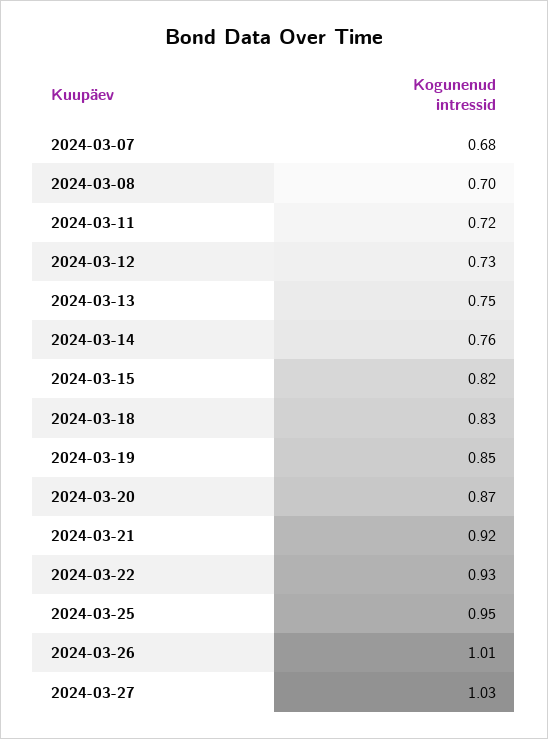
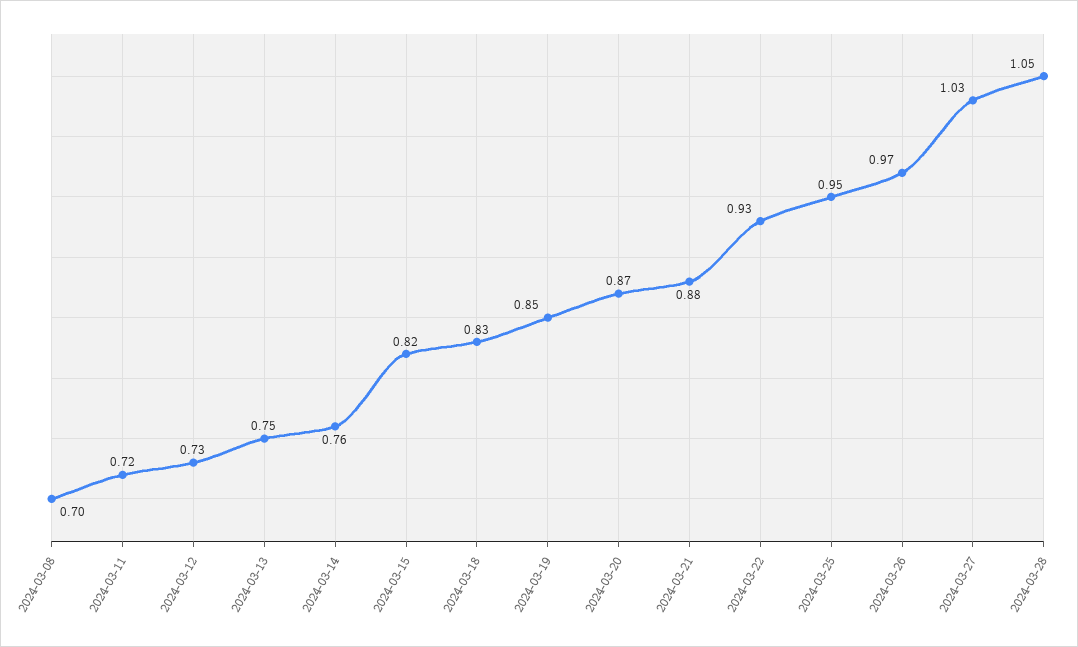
2024-03-07: 0.68 -> none
2024-03-21: 0.92 -> 0.88
2024-03-26: 1.01 -> 0.97
2024-03-28: none -> 1.05

